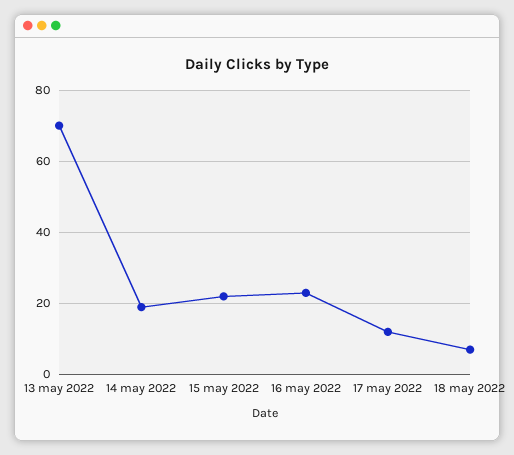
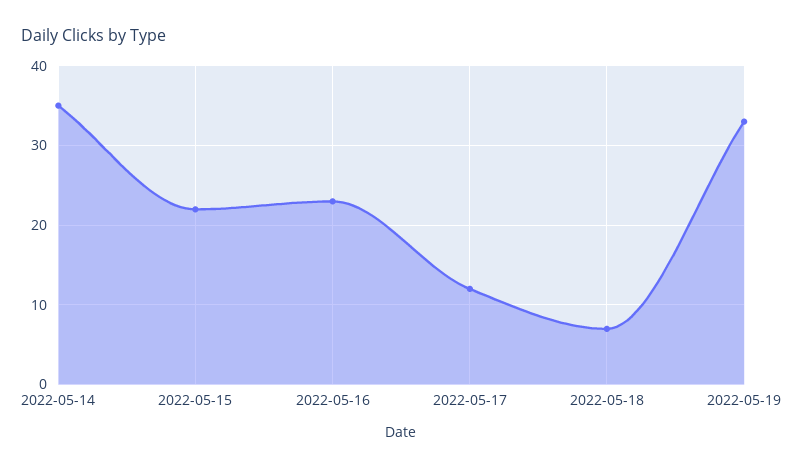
13 may 2022: 70 -> none
14 may 2022: 20 -> 35
2022-05-19: none -> 33

